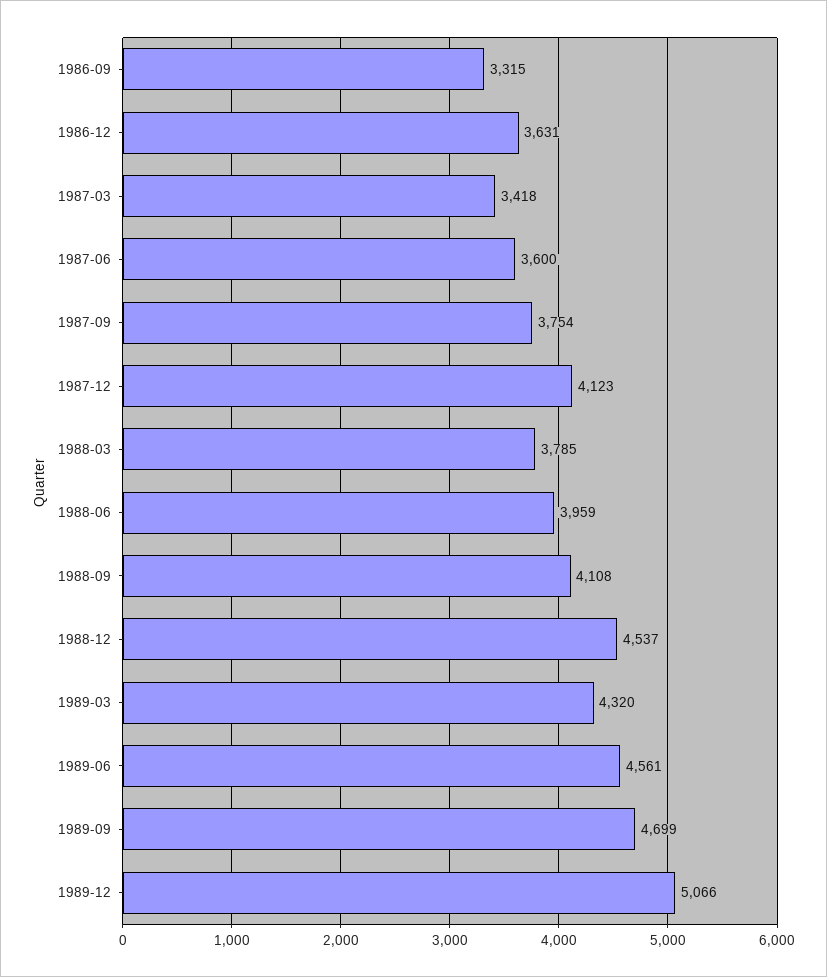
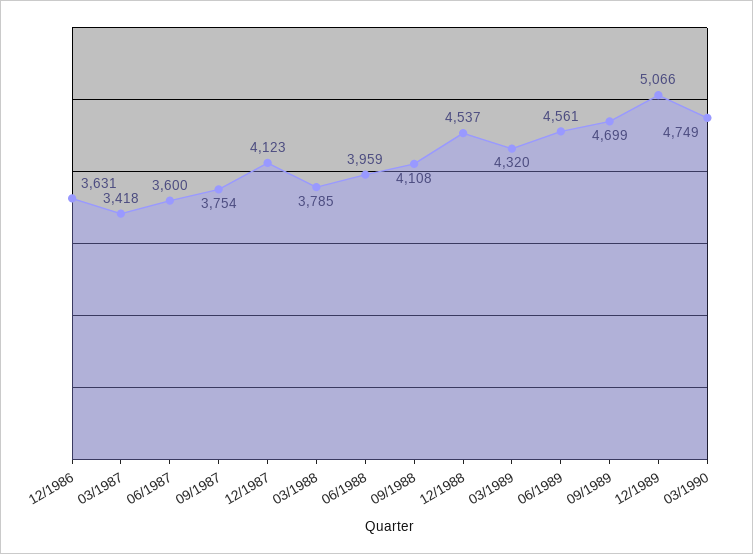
1986-09: 3315 -> none
03/1990: none -> 4749

